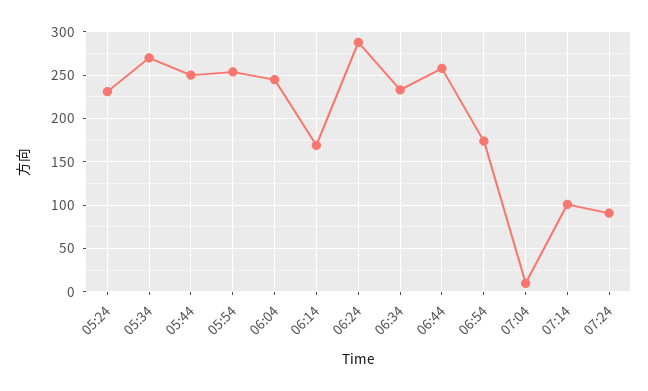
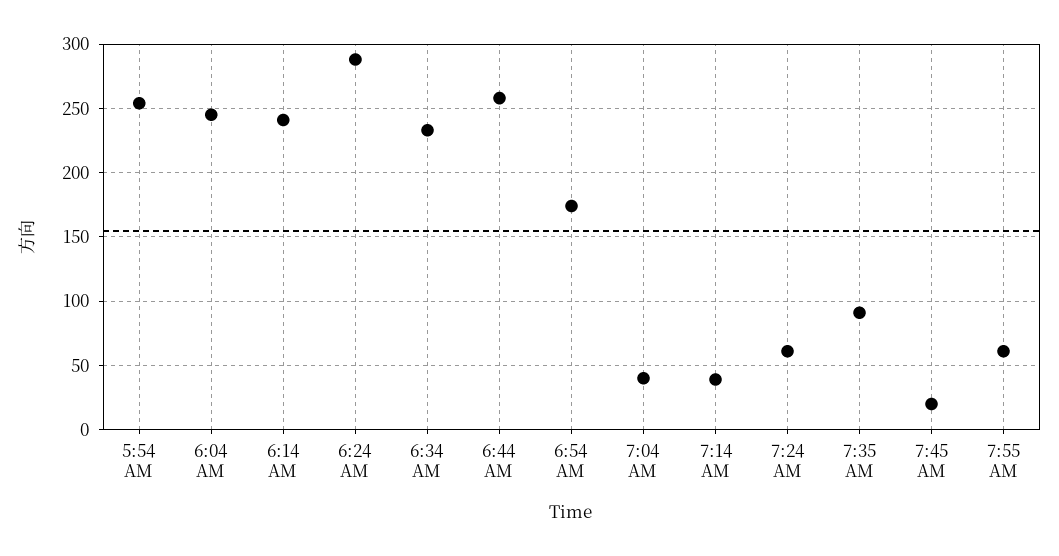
05:24: 230 -> none
05:34: 270 -> none
05:44: 250 -> none
06:14: 170 -> 240
07:04: 10 -> 40
07:14: 100 -> 40
07:24: 90 -> 60
7:35 AM: none -> 90
7:45 AM: none -> 20
7:55 AM: none -> 60

